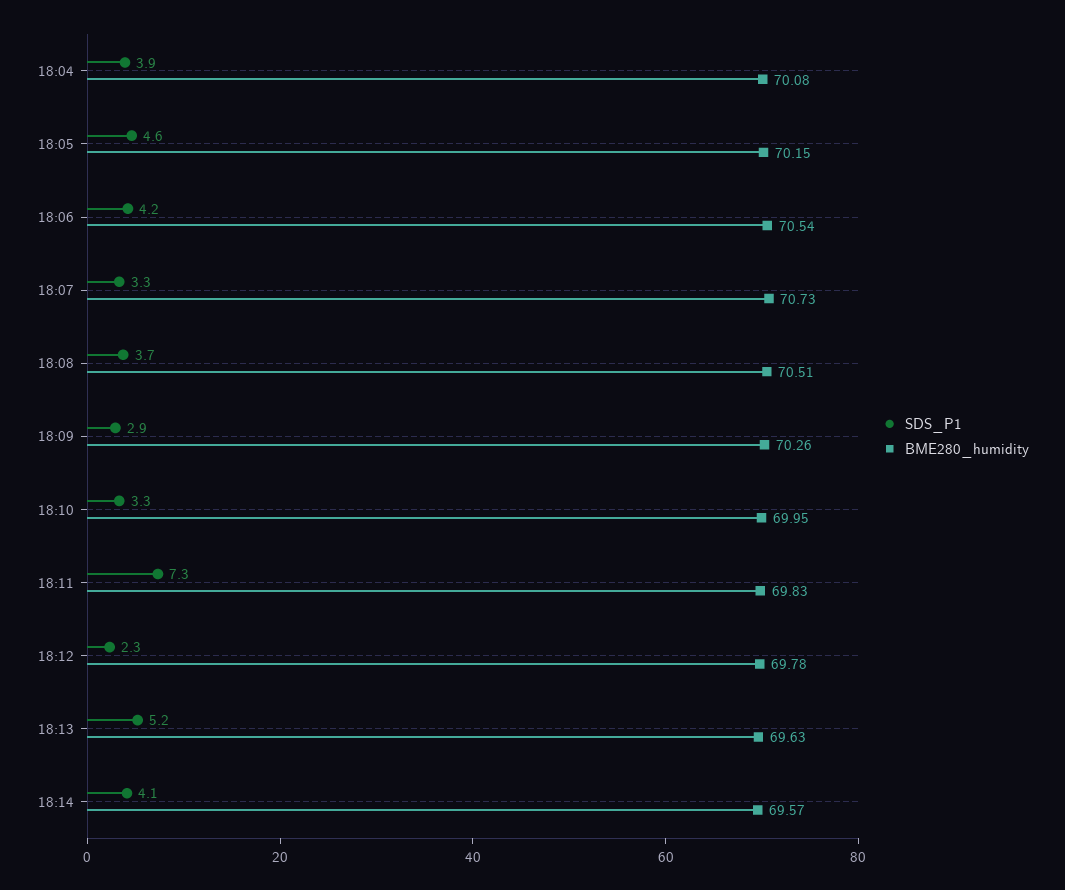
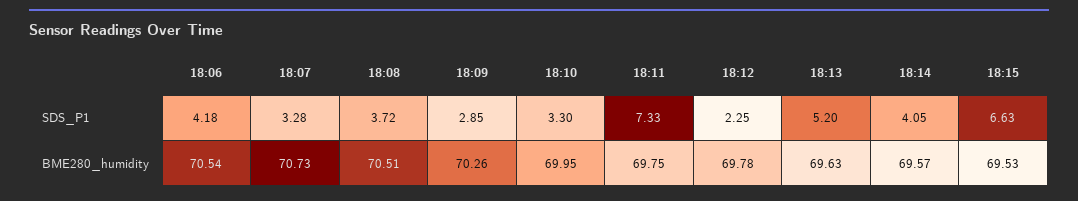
SDS_P1, 18:04: 3.9 -> none
BME280_humidity, 18:04: 70.08 -> none
SDS_P1, 18:05: 4.6 -> none
BME280_humidity, 18:05: 70.15 -> none
BME280_humidity, 18:11: 69.83 -> 69.75
SDS_P1, 18:15: none -> 6.63
BME280_humidity, 18:15: none -> 69.53

